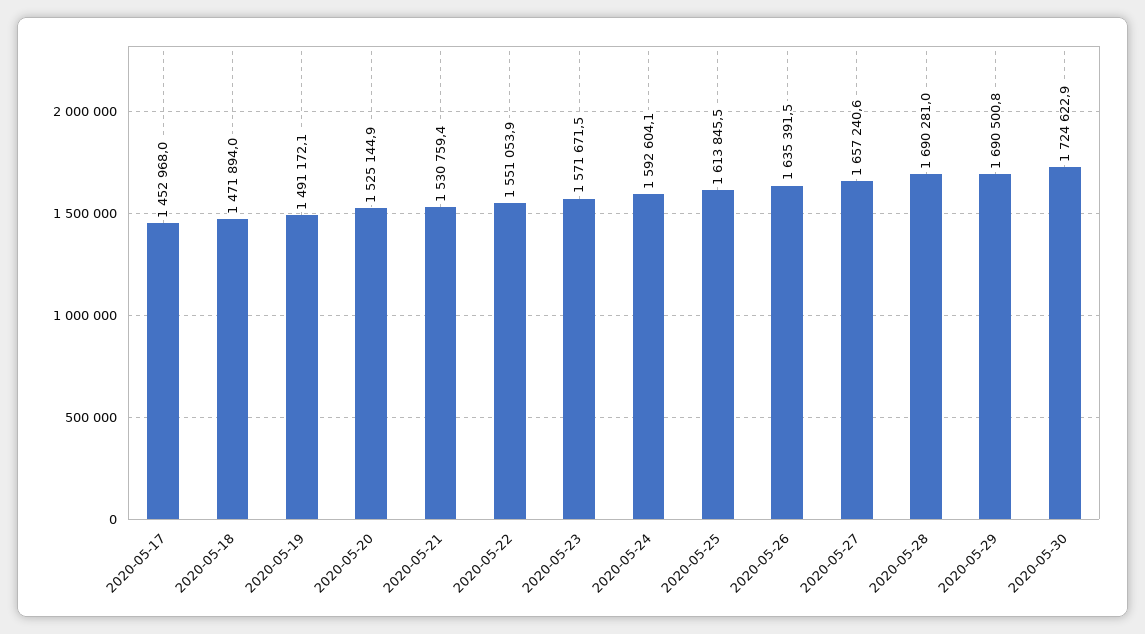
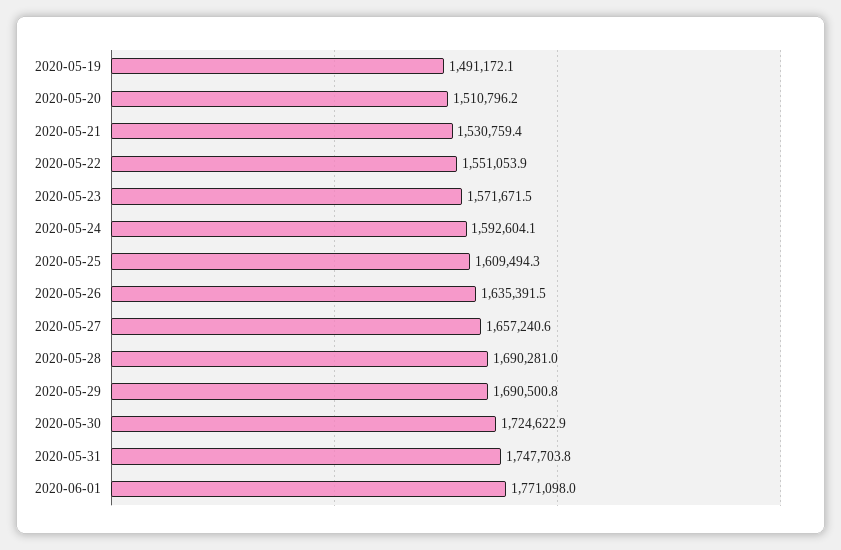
2020-05-17: 1452968 -> none
2020-05-18: 1471894 -> none
2020-05-20: 1525144.9 -> 1510796.2
2020-05-25: 1613845.5 -> 1609494.3
2020-05-31: none -> 1747703.8
2020-06-01: none -> 1771098

